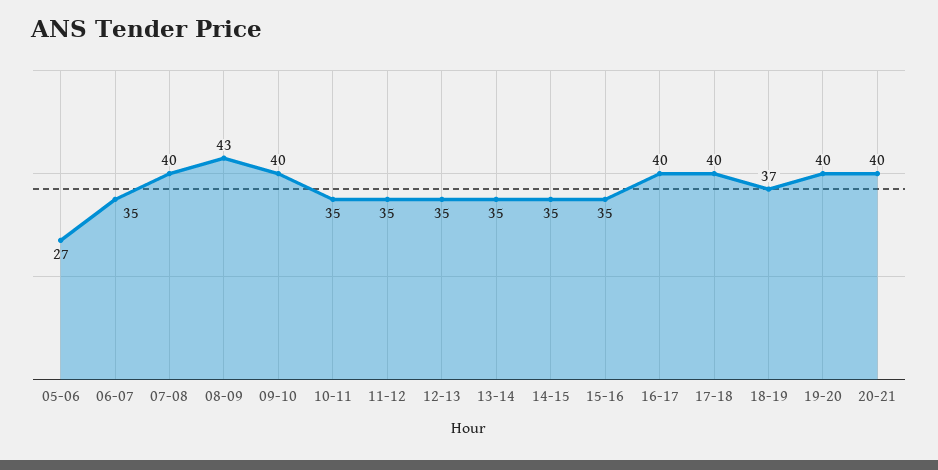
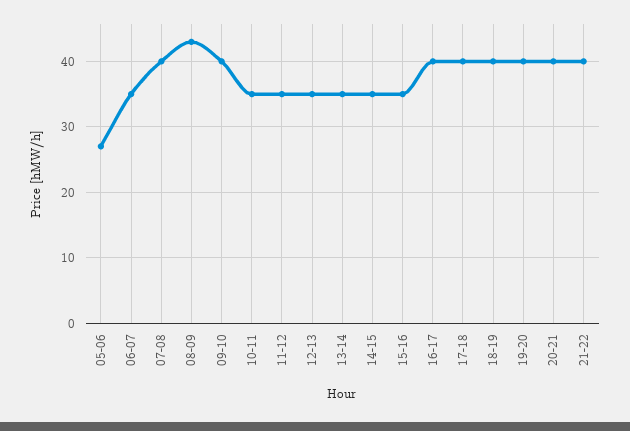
18-19: 37 -> 40
21-22: none -> 40

